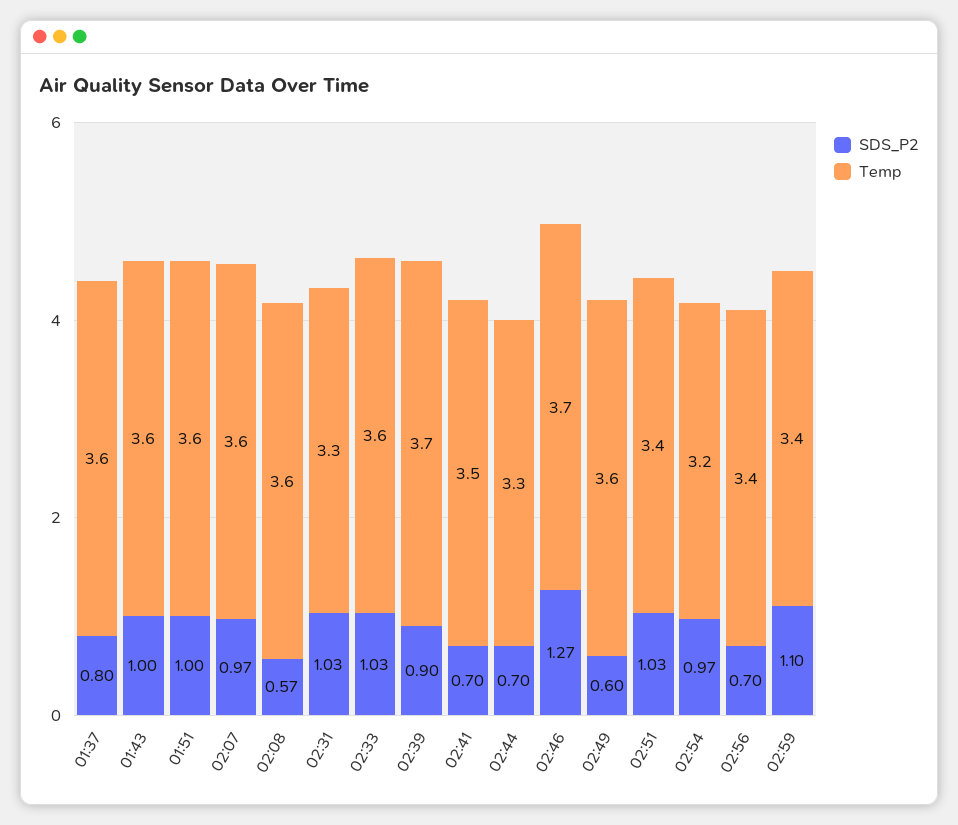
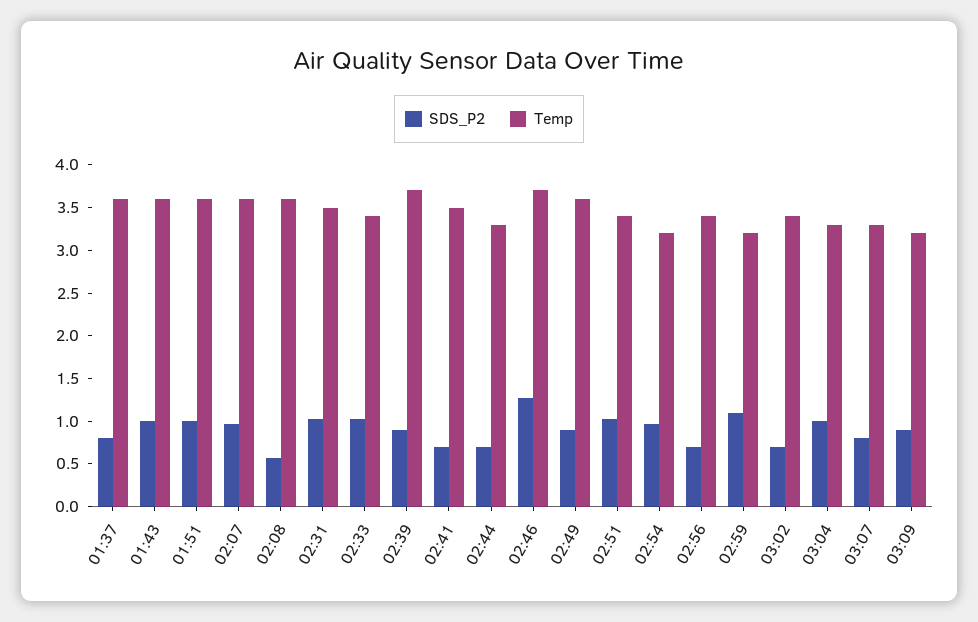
Temp, 02:31: 3.3 -> 3.5
Temp, 02:33: 3.6 -> 3.4
SDS_P2, 02:49: 0.6 -> 0.9
Temp, 02:59: 3.4 -> 3.2
SDS_P2, 03:02: none -> 0.7
Temp, 03:02: none -> 3.4
SDS_P2, 03:04: none -> 1
Temp, 03:04: none -> 3.3
SDS_P2, 03:07: none -> 0.8
Temp, 03:07: none -> 3.3
SDS_P2, 03:09: none -> 0.9
Temp, 03:09: none -> 3.2

